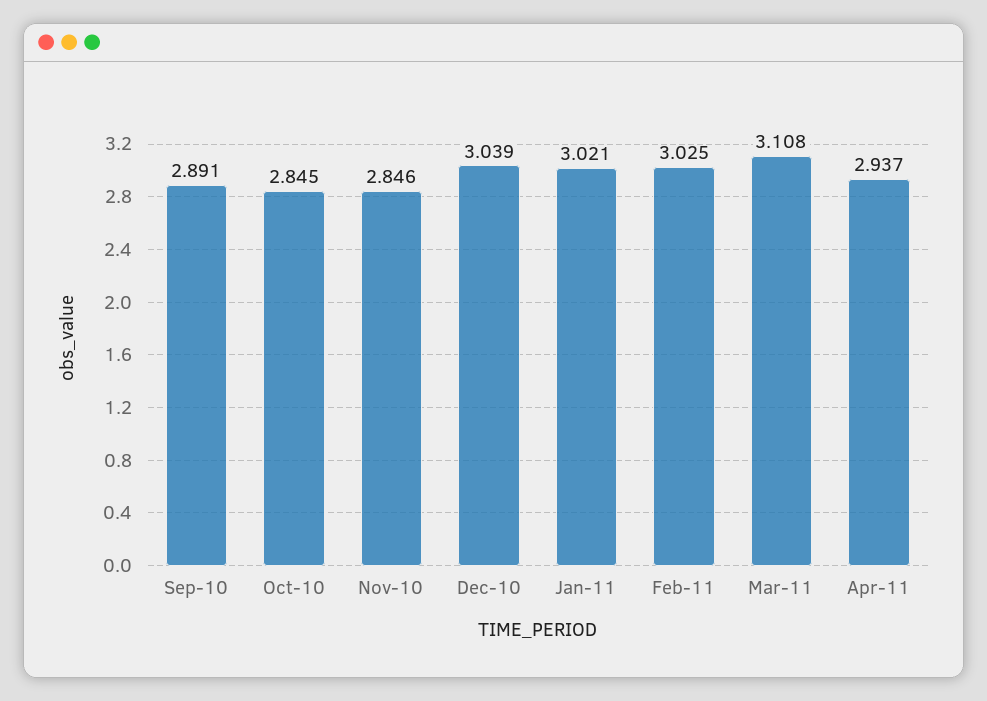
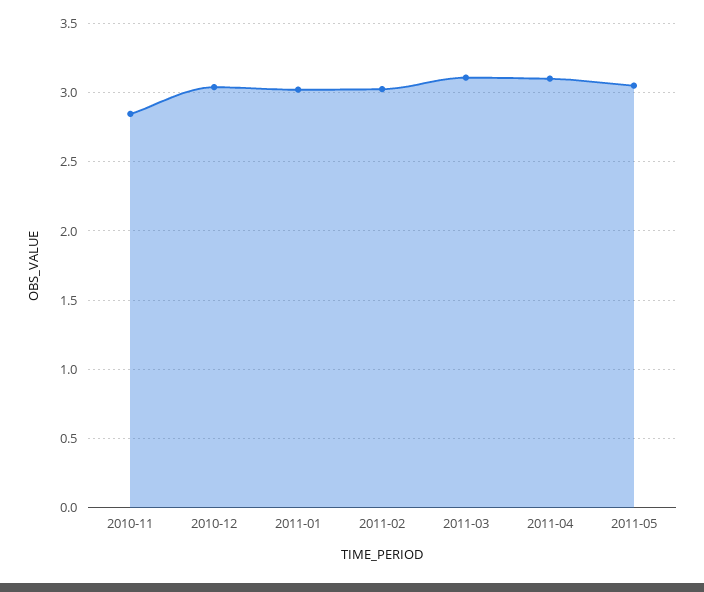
Sep-10: 2.891 -> none
Oct-10: 2.845 -> none
Apr-11: 2.937 -> 3.1
2011-05: none -> 3.05

